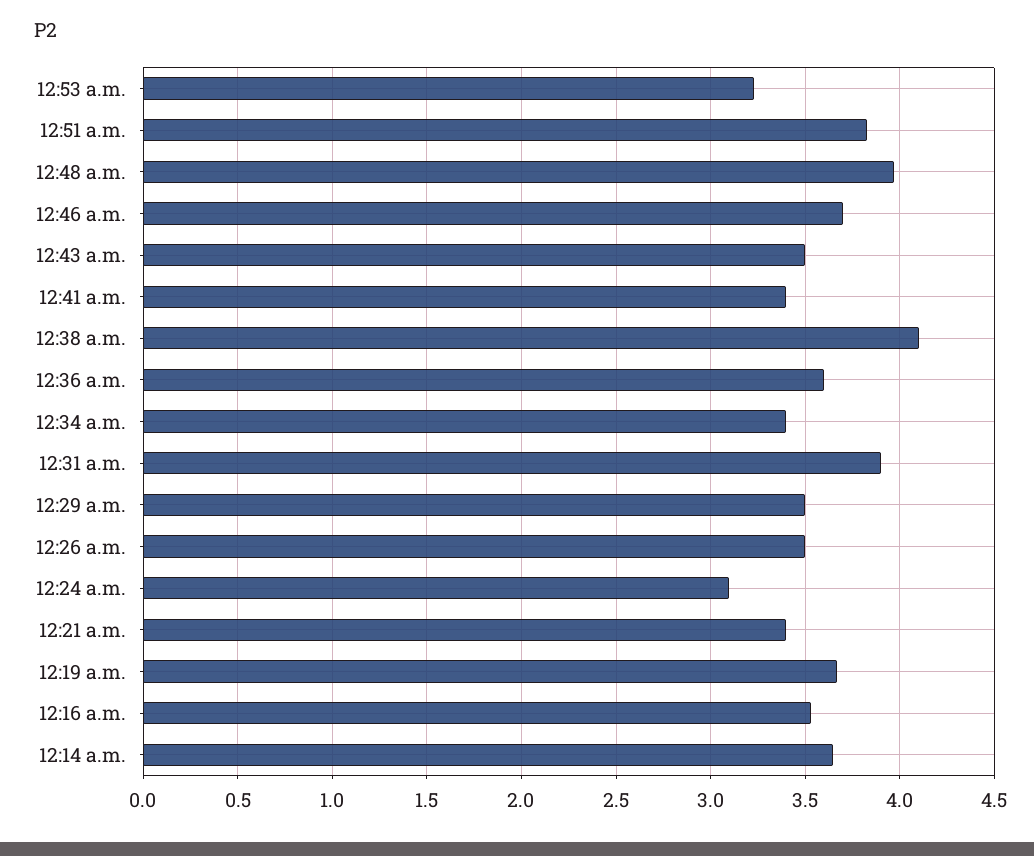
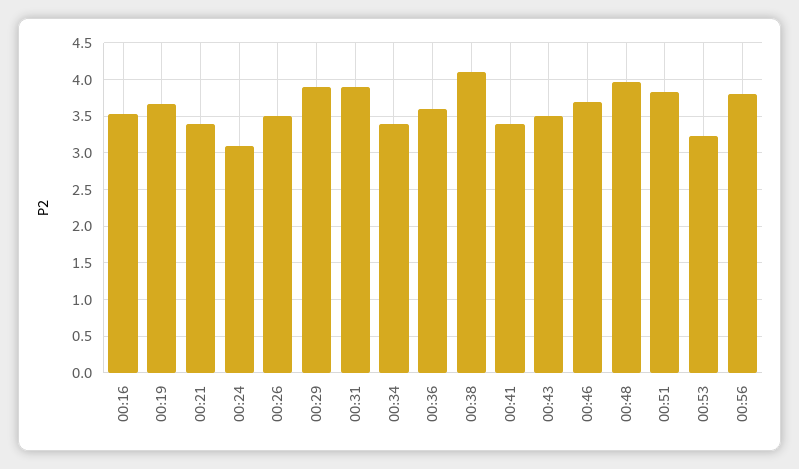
12:29 a.m.: 3.5 -> 3.9
12:14 a.m.: 3.65 -> none
00:56: none -> 3.8

